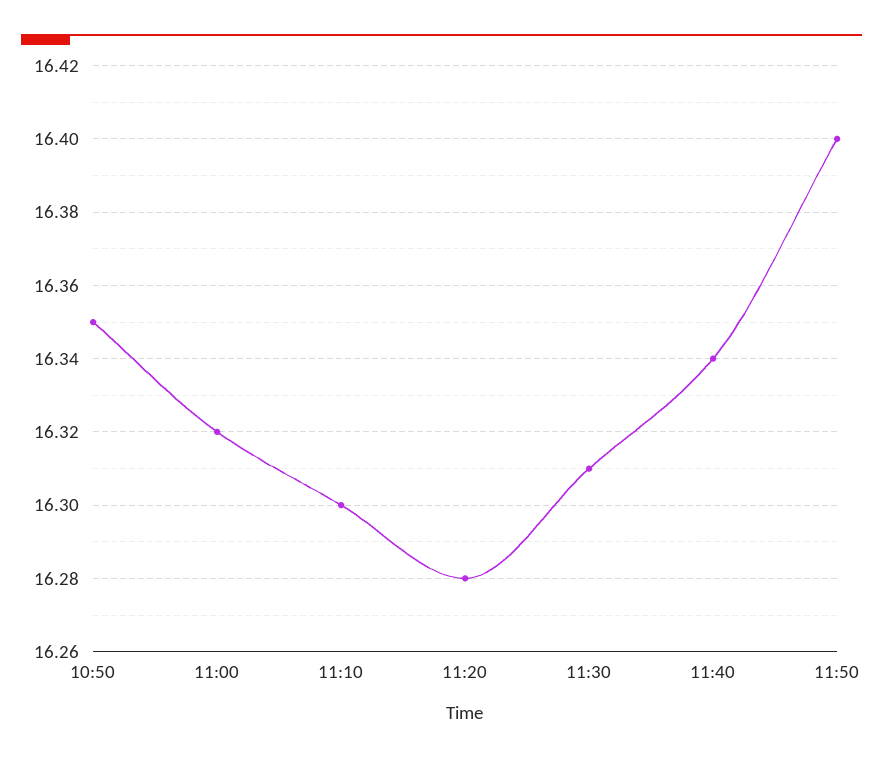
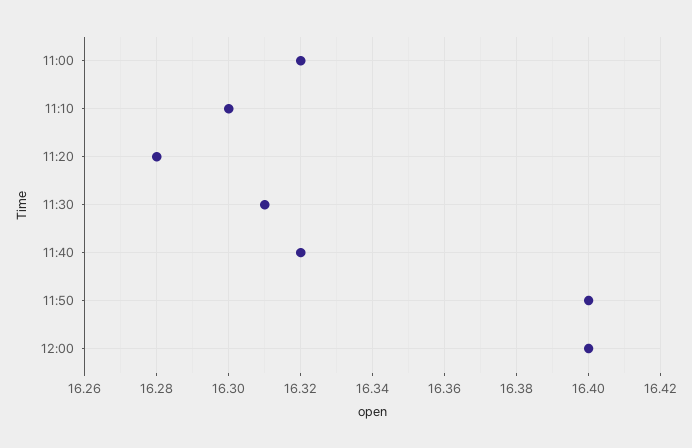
10:50: 16.35 -> none
11:40: 16.34 -> 16.32
12:00: none -> 16.4

